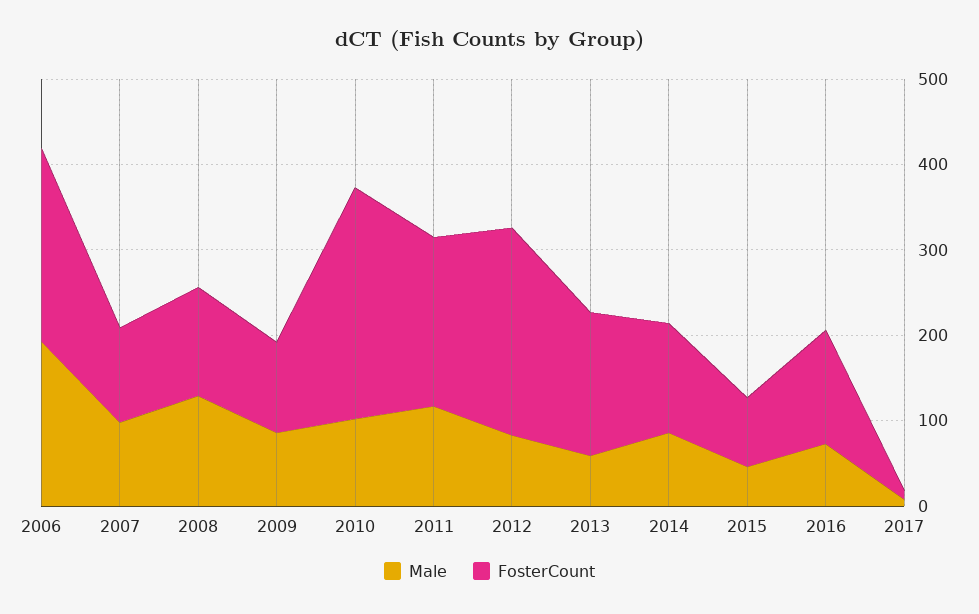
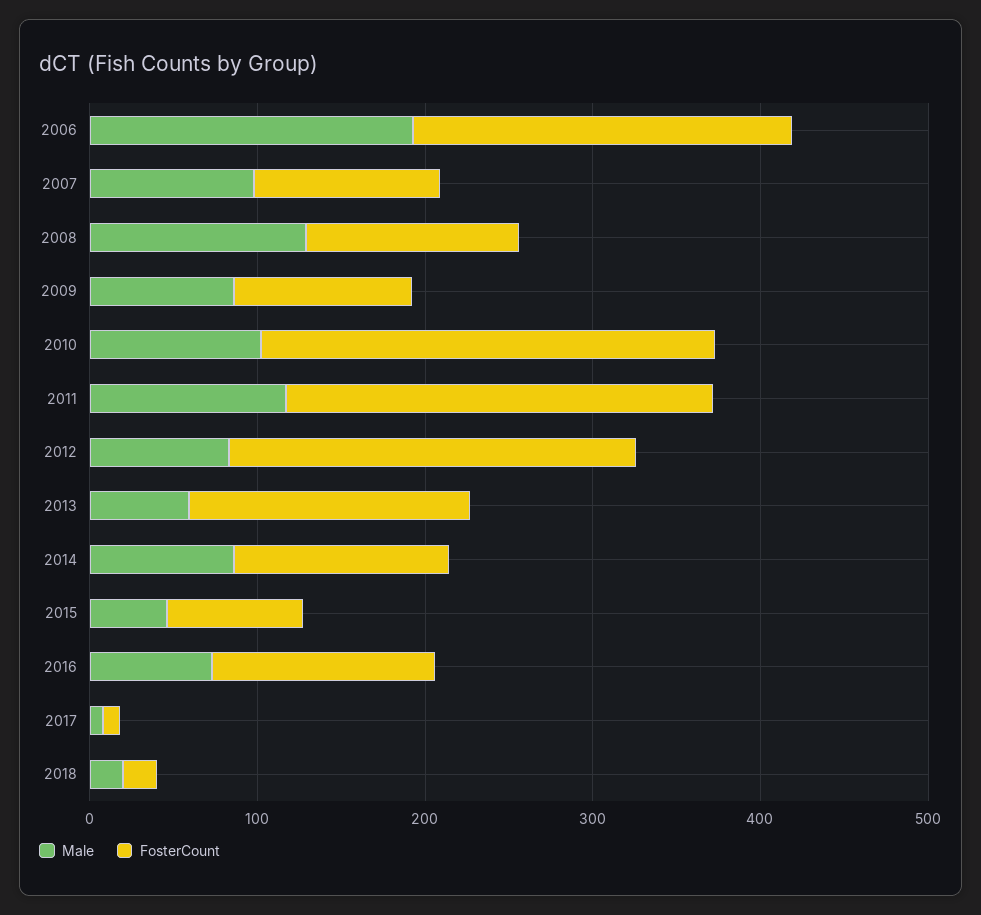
FosterCount, 2011: 200 -> 260
Male, 2018: none -> 20
FosterCount, 2018: none -> 20

